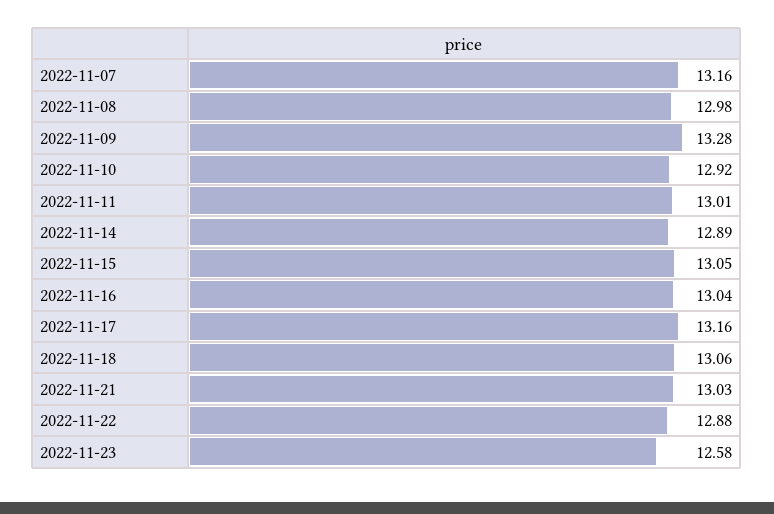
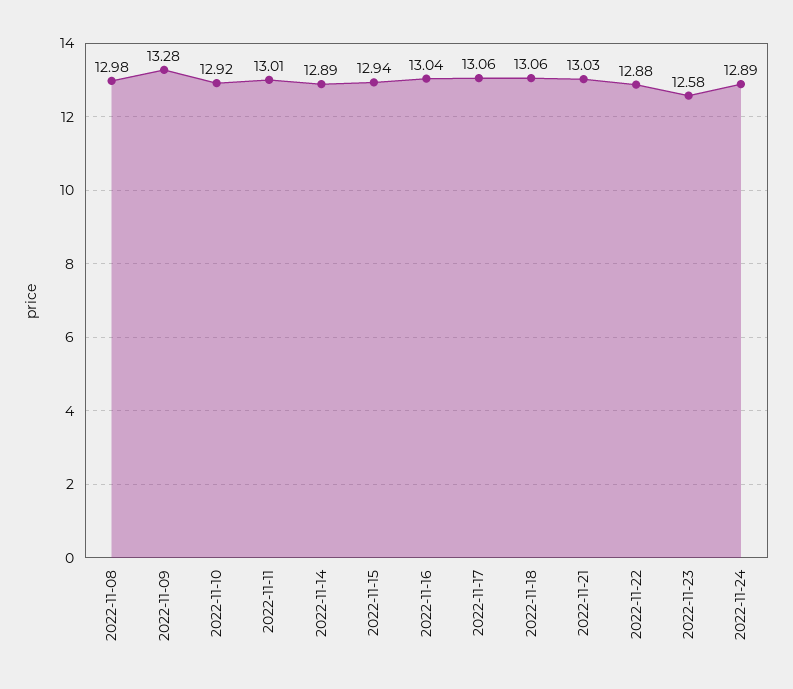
2022-11-07: 13.16 -> none
2022-11-15: 13.05 -> 12.94
2022-11-17: 13.16 -> 13.06
2022-11-24: none -> 12.89

